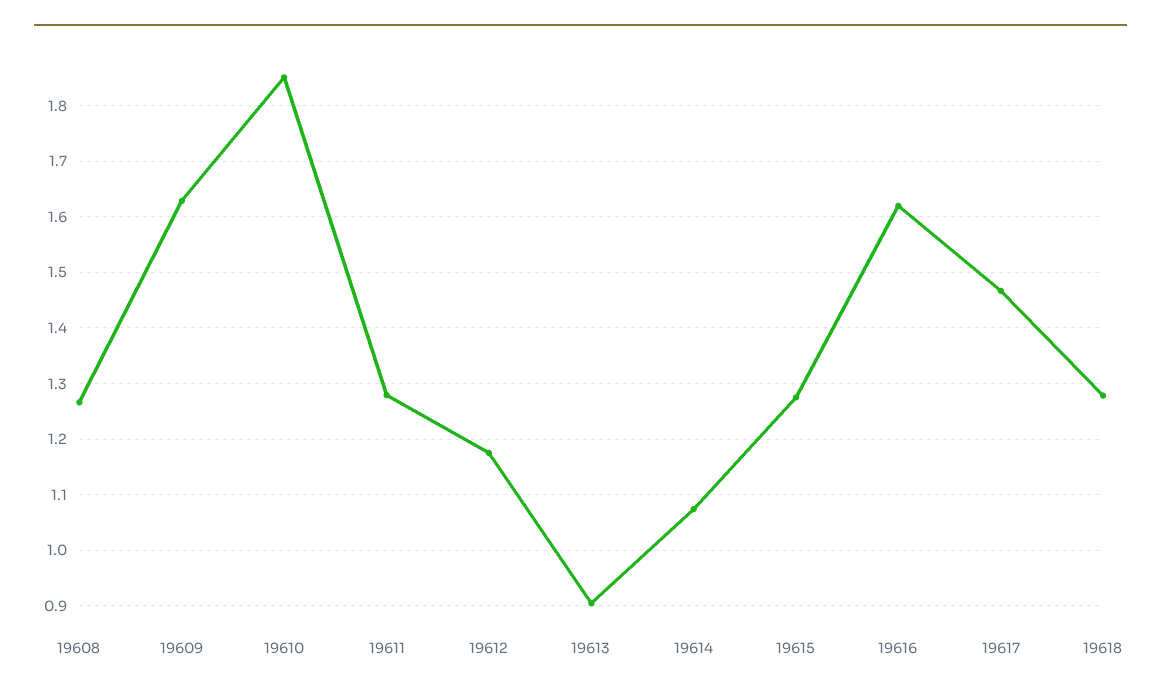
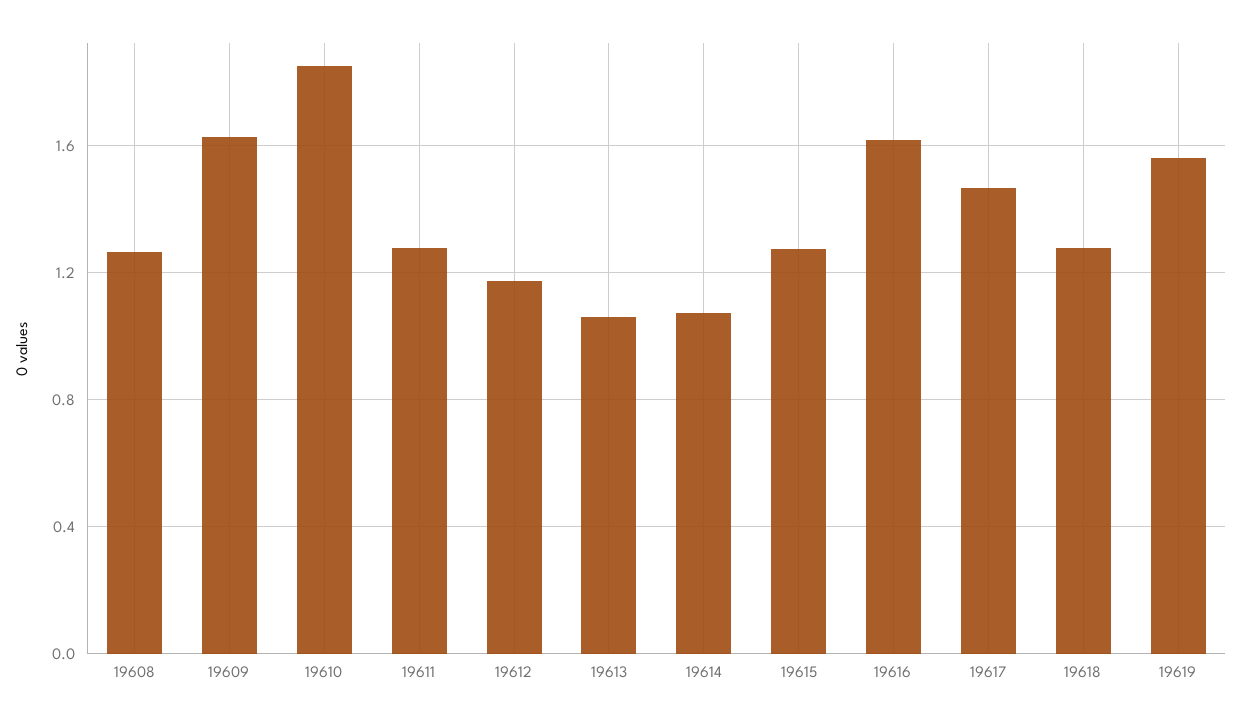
19613: 0.9 -> 1.05
19619: none -> 1.55

